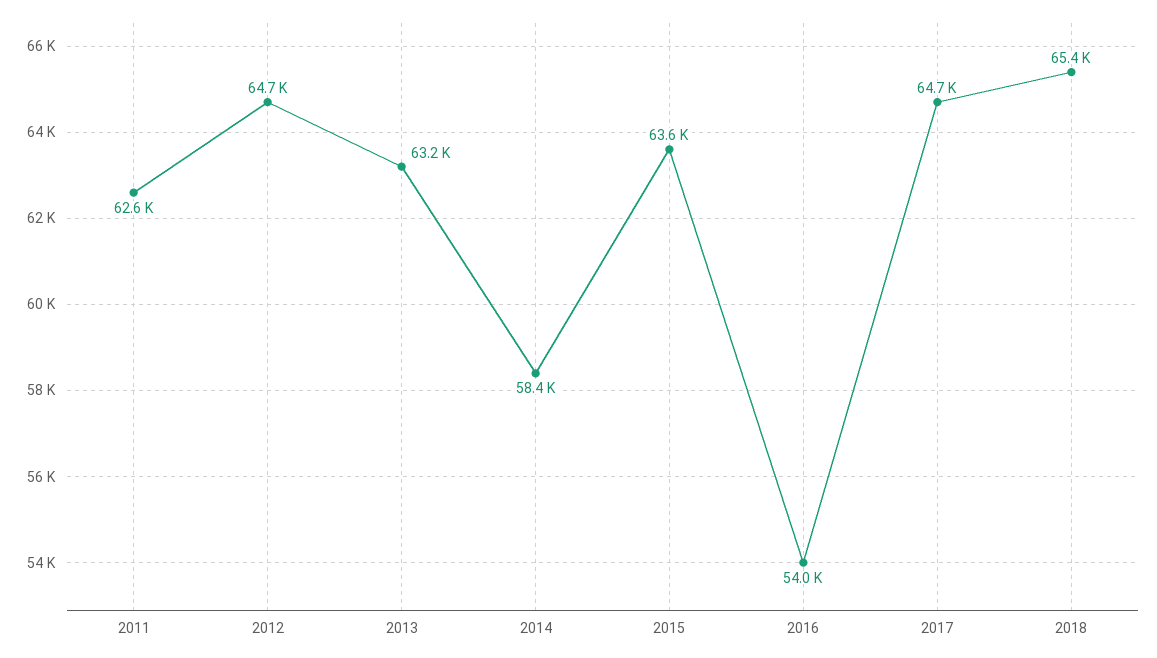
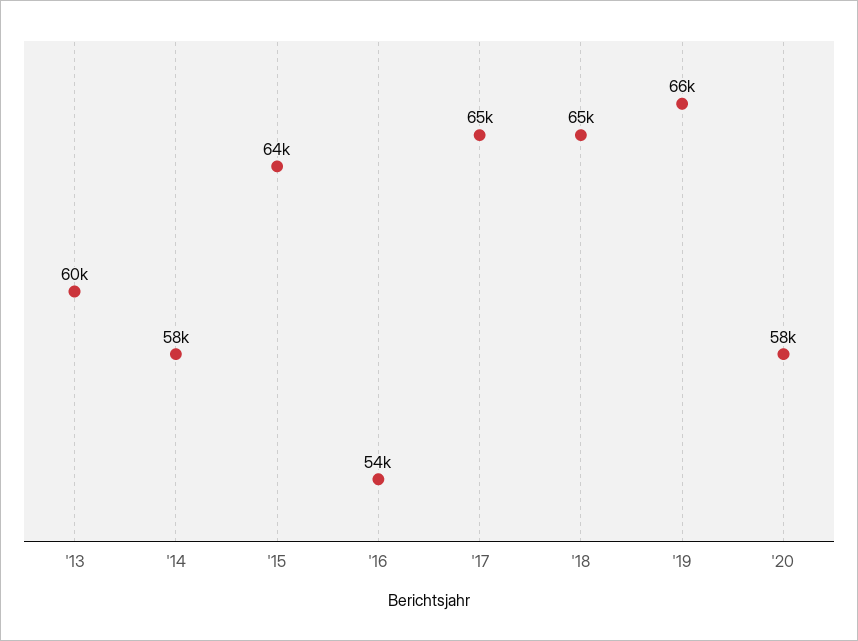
2011: 62600 -> none
2012: 64700 -> none
2013: 63200 -> 60000
'19: none -> 66000
'20: none -> 58000

